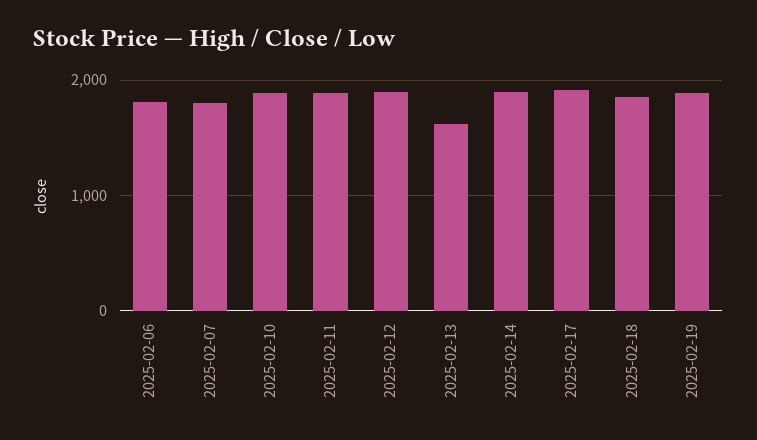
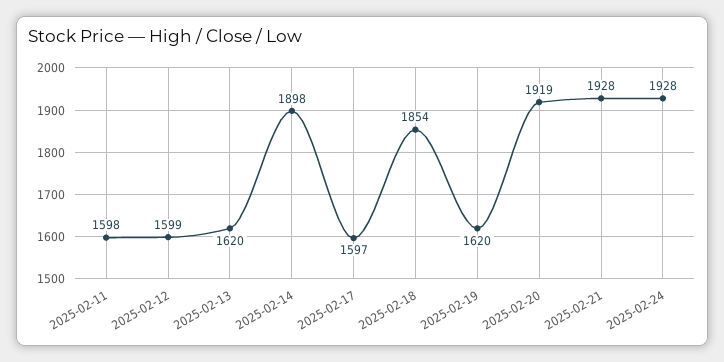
2025-02-06: 1800 -> none
2025-02-07: 1800 -> none
2025-02-10: 1900 -> none
2025-02-11: 1900 -> 1598
2025-02-12: 1900 -> 1599
2025-02-17: 1900 -> 1597
2025-02-19: 1900 -> 1620
2025-02-20: none -> 1919
2025-02-21: none -> 1928
2025-02-24: none -> 1928

